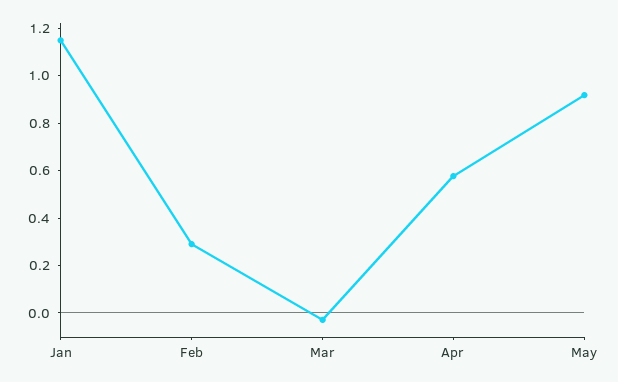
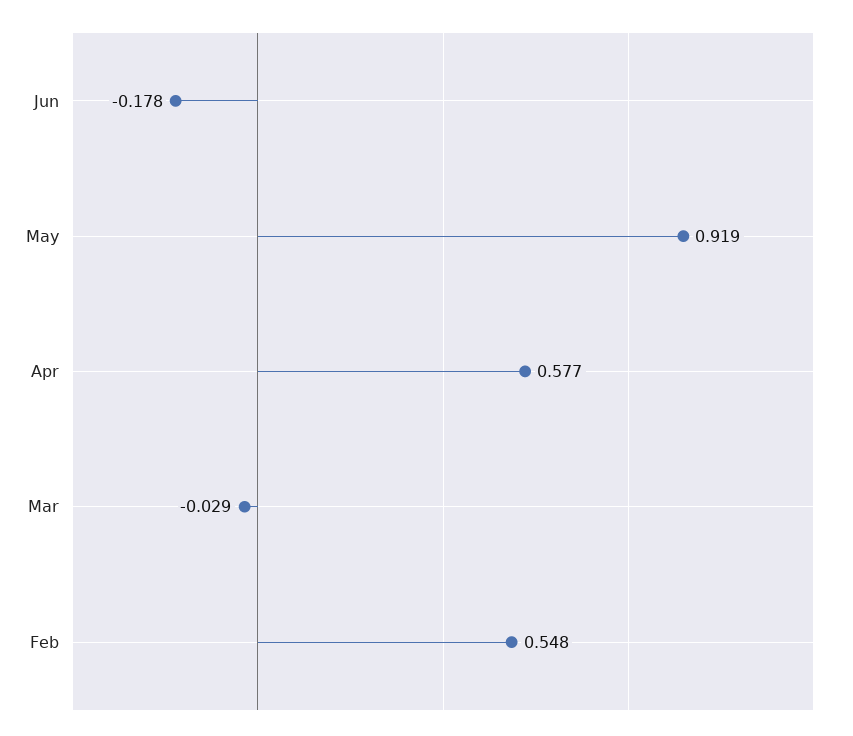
Jan: 1.15 -> none
Feb: 0.3 -> 0.548
Jun: none -> -0.178

